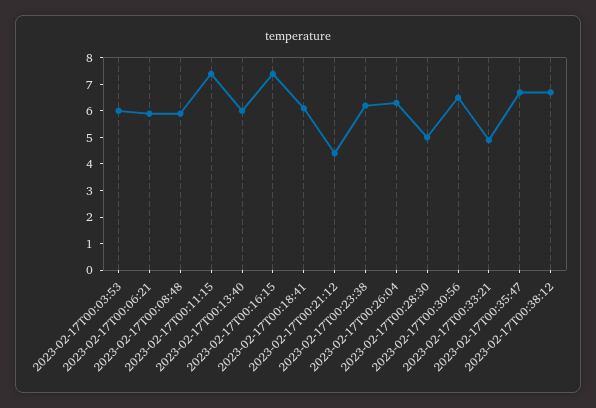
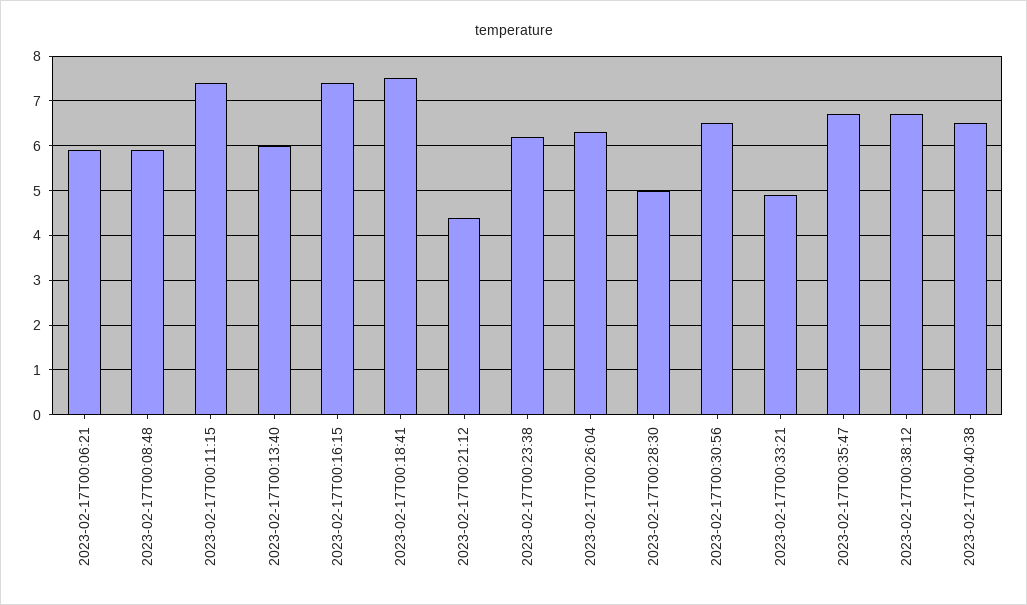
2023-02-17T00:03:53: 6 -> none
2023-02-17T00:18:41: 6 -> 7.5
2023-02-17T00:40:38: none -> 6.5

